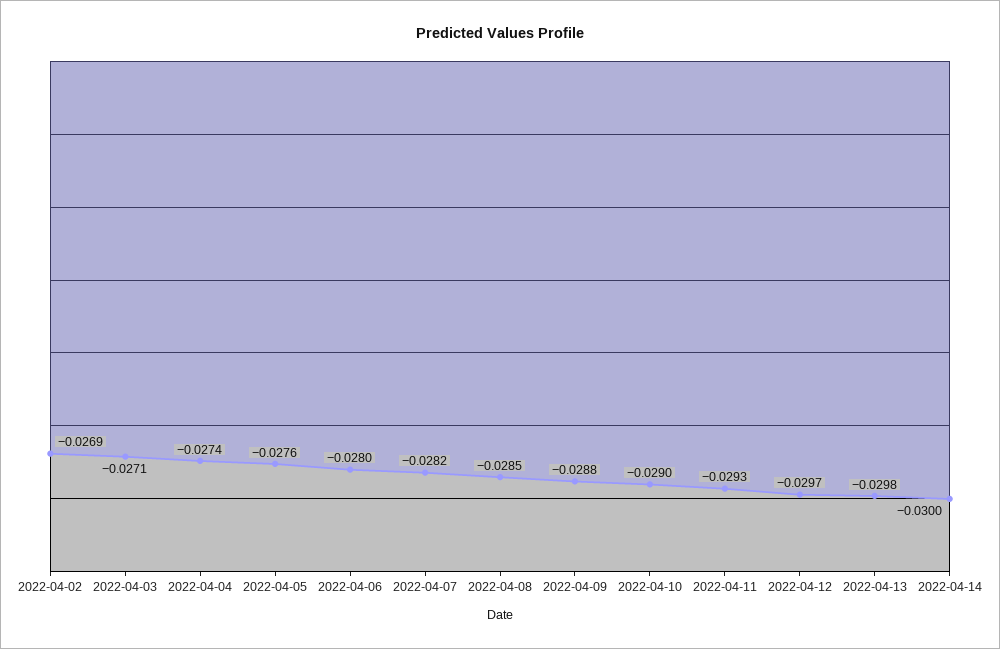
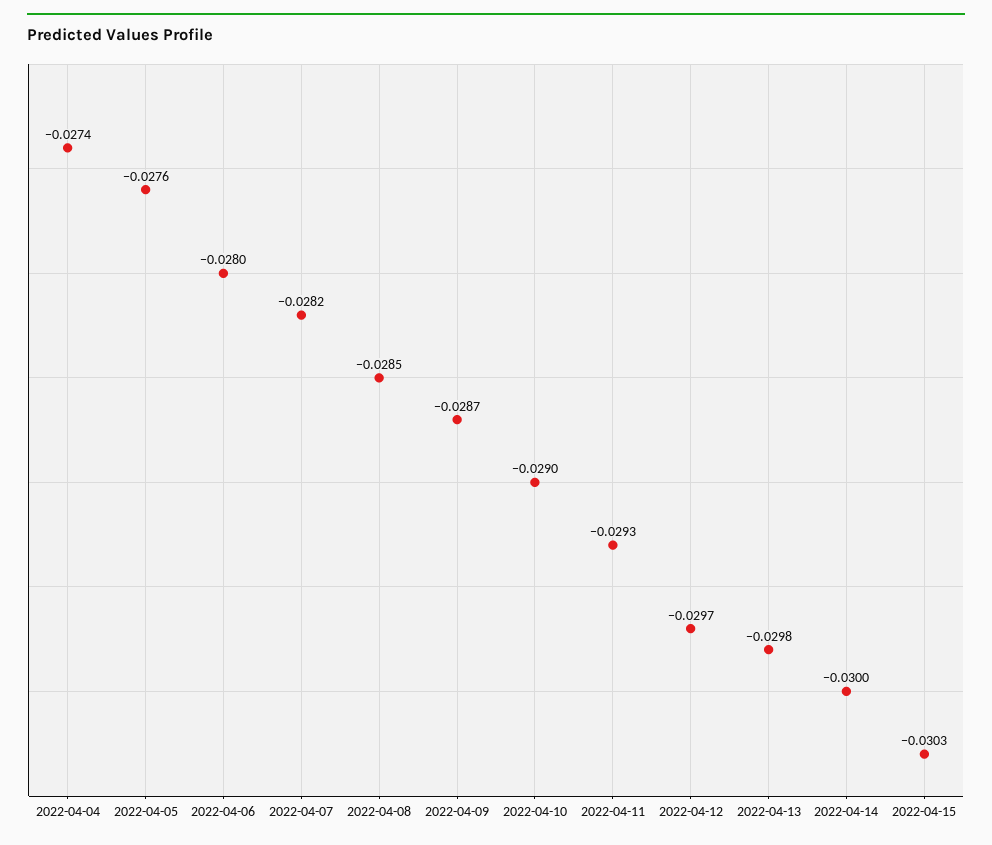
2022-04-02: -0.0269 -> none
2022-04-03: -0.0271 -> none
2022-04-09: -0.0288 -> -0.0287
2022-04-15: none -> -0.0303

